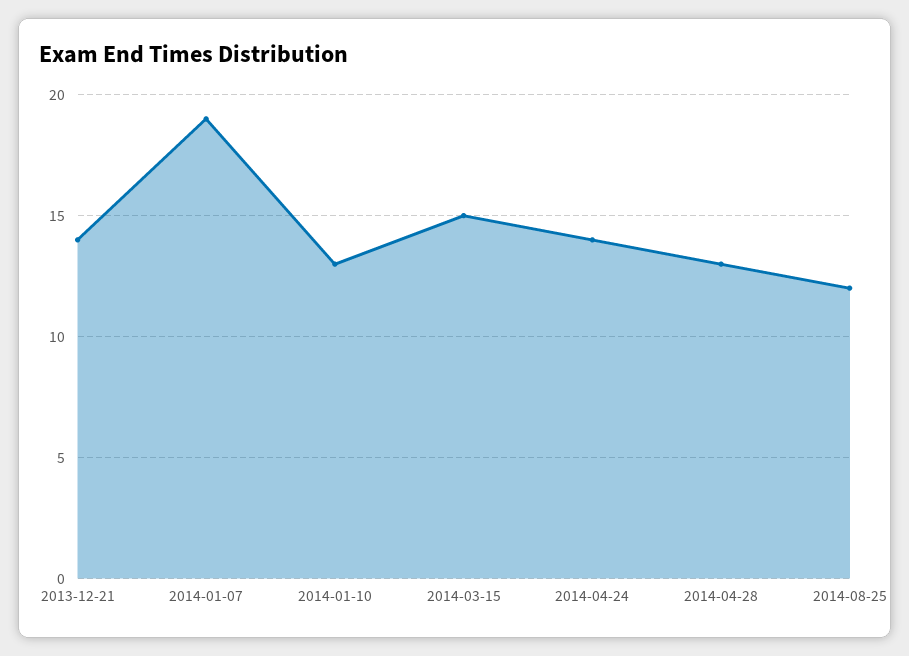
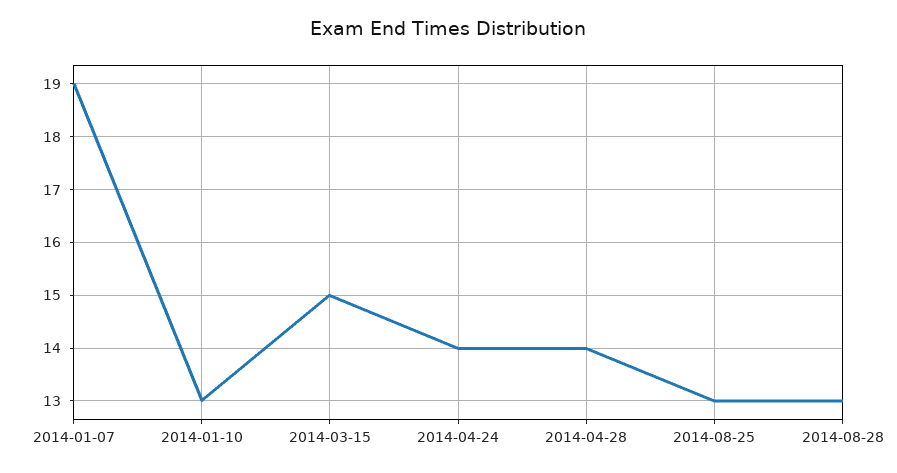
2013-12-21: 14 -> none
2014-04-28: 13 -> 14
2014-08-25: 12 -> 13
2014-08-28: none -> 13

